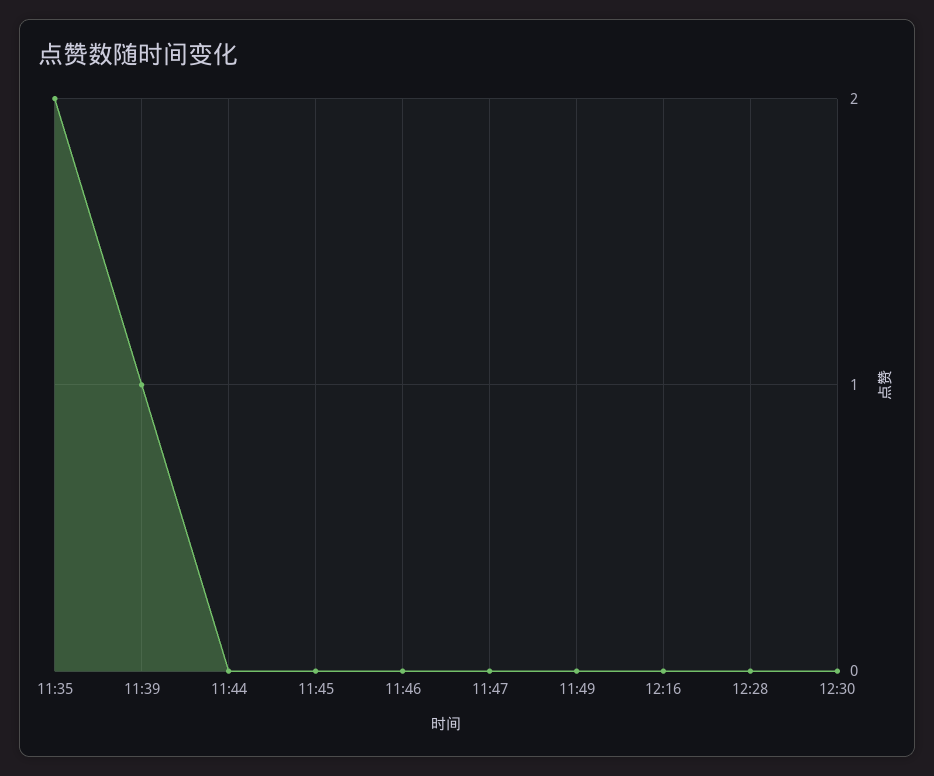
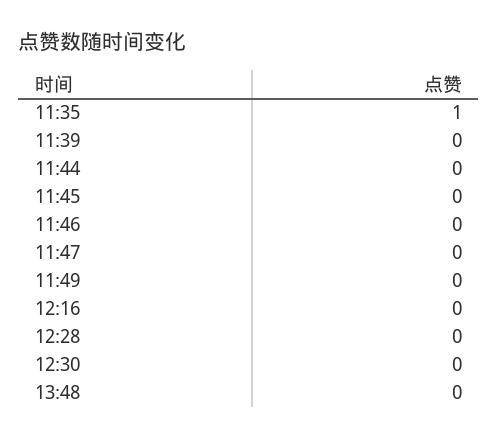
11:35: 2 -> 1
11:39: 1 -> 0
13:48: none -> 0

